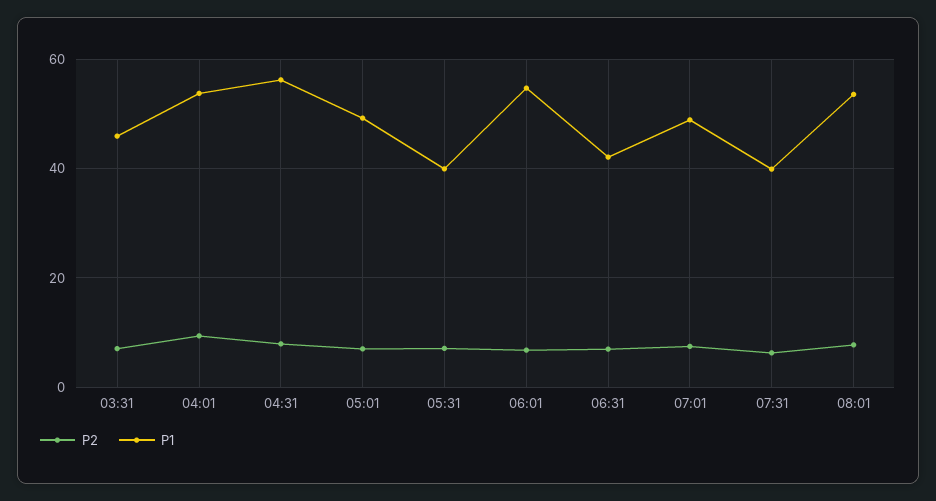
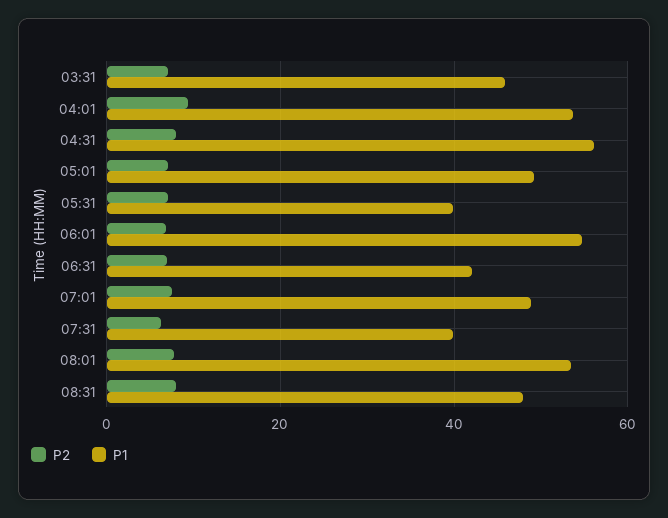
P2, 08:31: none -> 8
P1, 08:31: none -> 48

